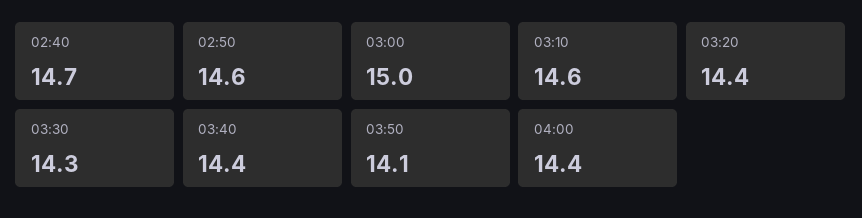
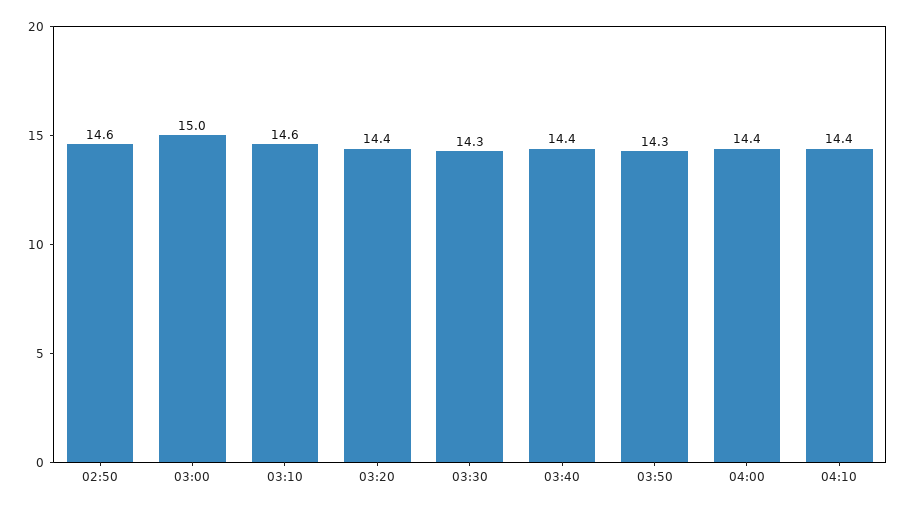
02:40: 14.7 -> none
03:50: 14.1 -> 14.3
04:10: none -> 14.4

